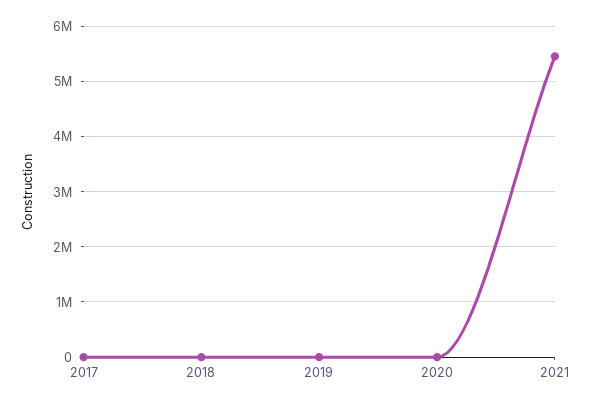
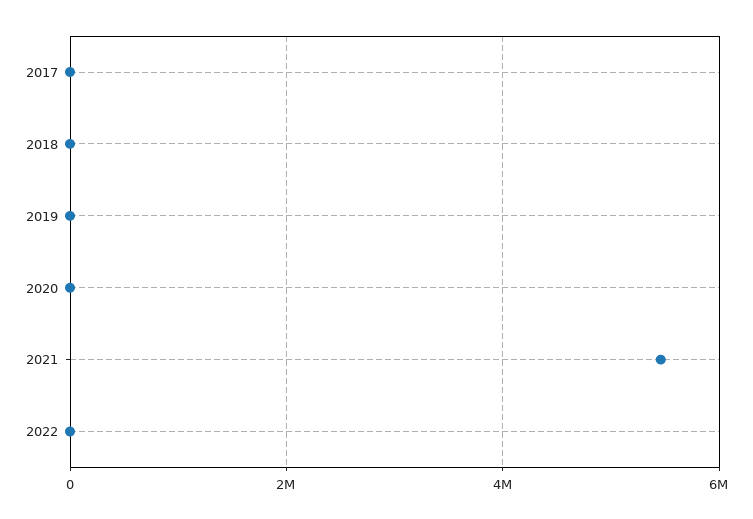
2022: none -> 0

